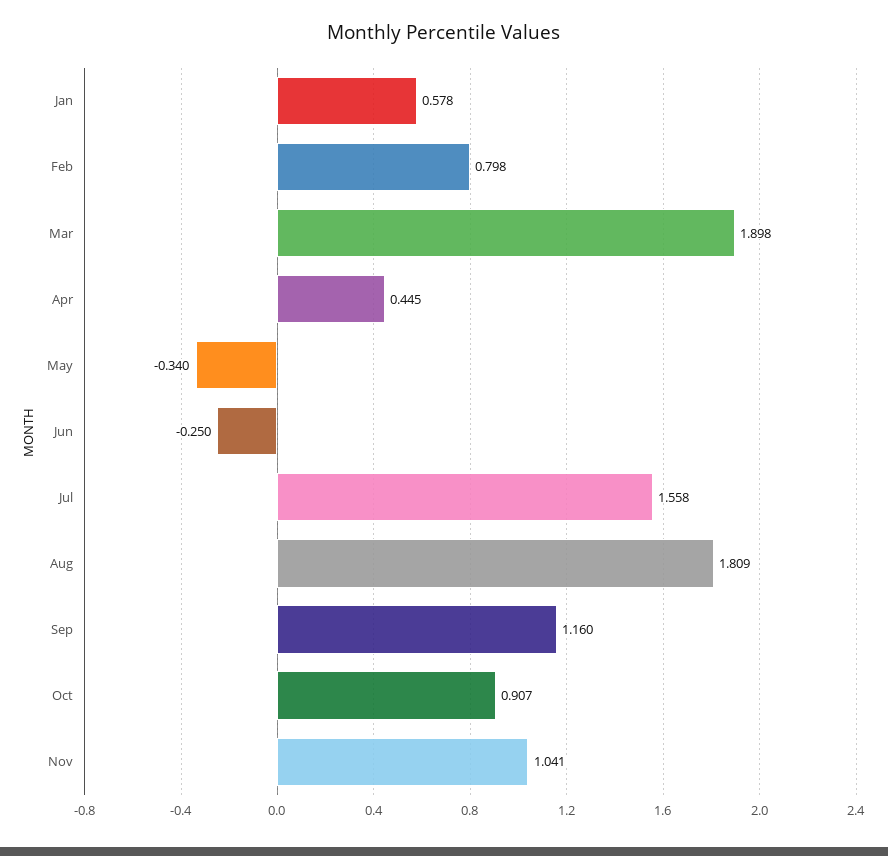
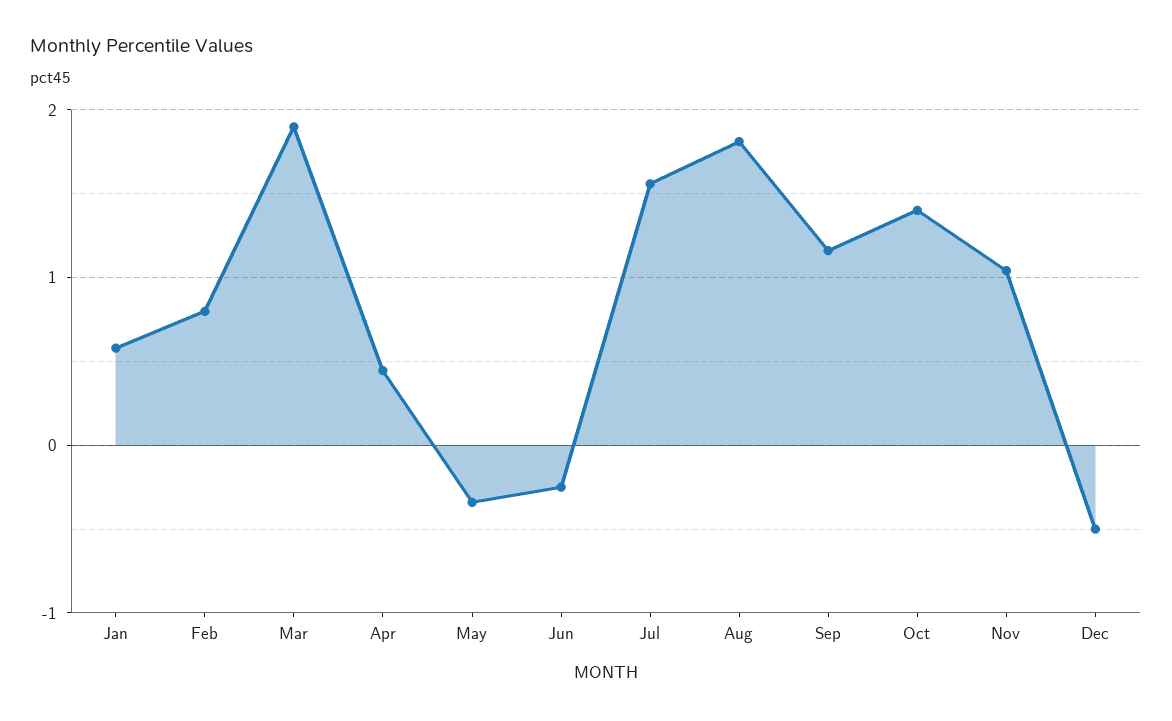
Oct: 0.907 -> 1.4
Dec: none -> -0.5

